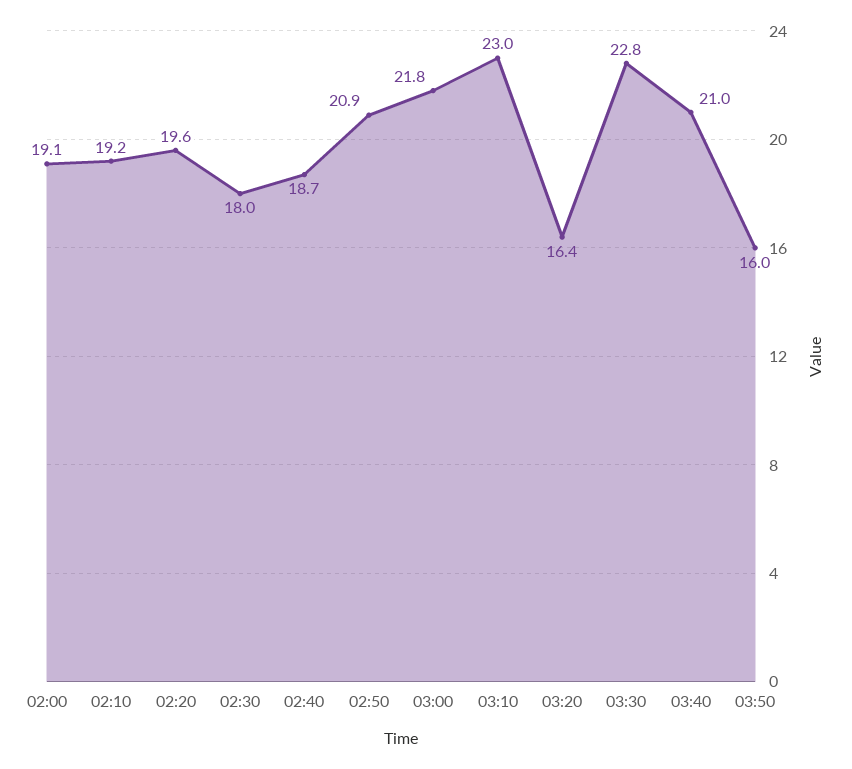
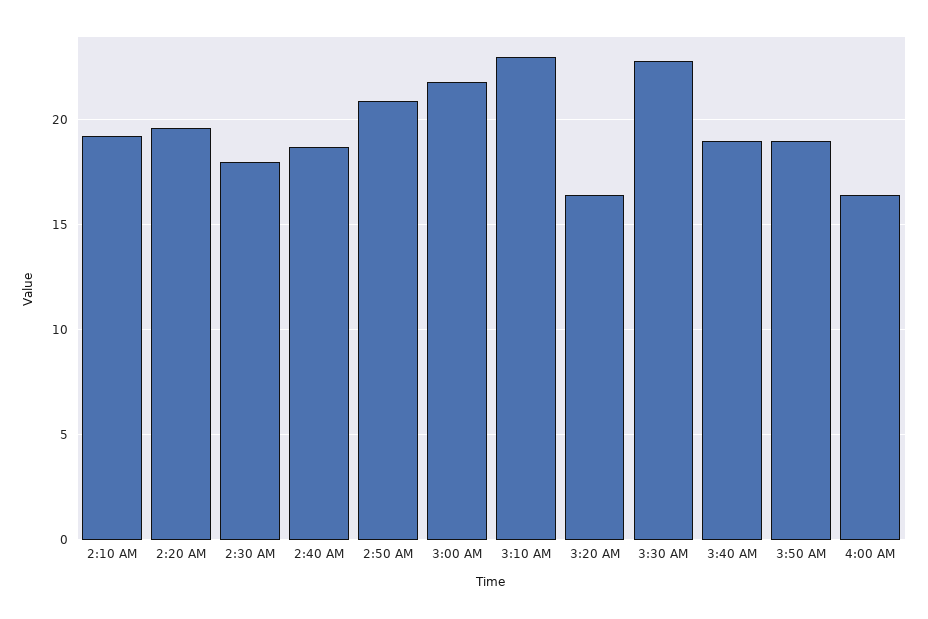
02:00: 19.1 -> none
03:40: 21 -> 19
03:50: 16 -> 19
4:00 AM: none -> 16.5

